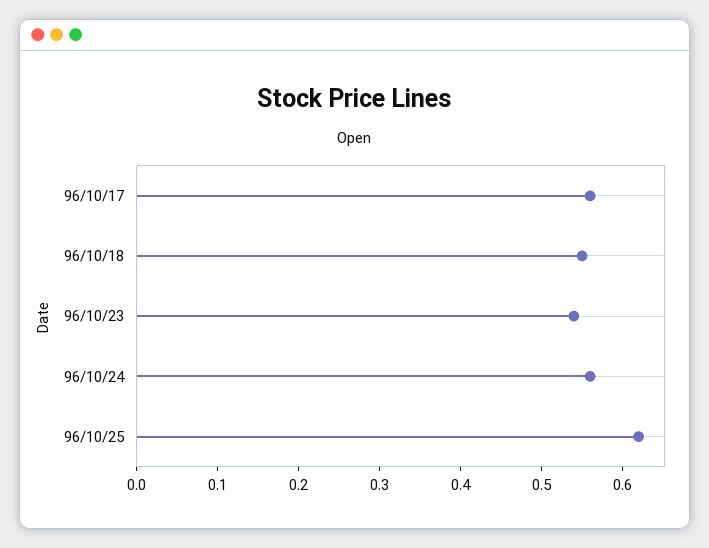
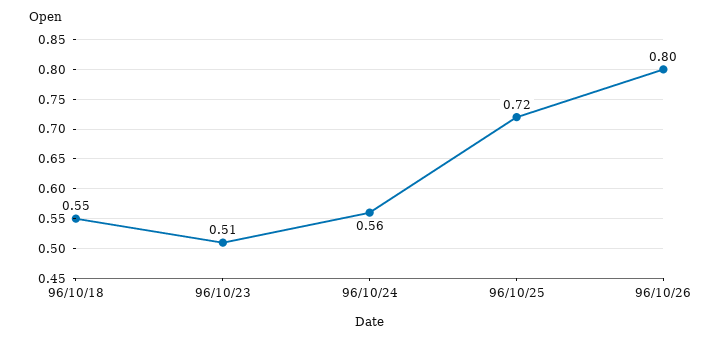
96/10/17: 0.56 -> none
96/10/23: 0.54 -> 0.51
96/10/25: 0.62 -> 0.72
96/10/26: none -> 0.8

